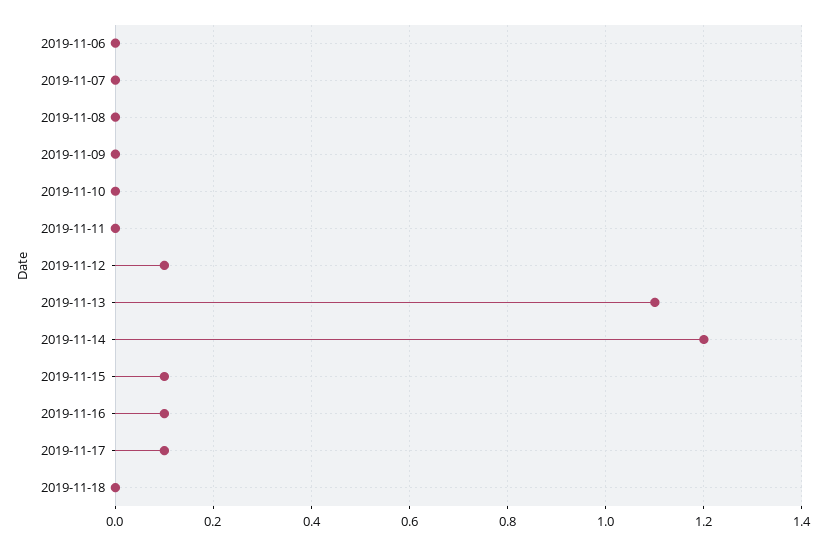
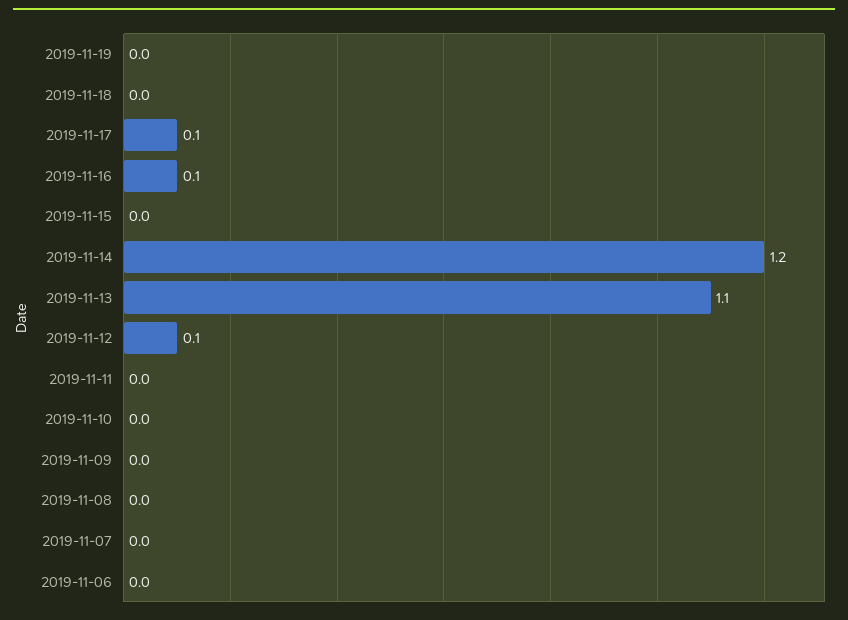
2019-11-15: 0.1 -> 0
2019-11-19: none -> 0

